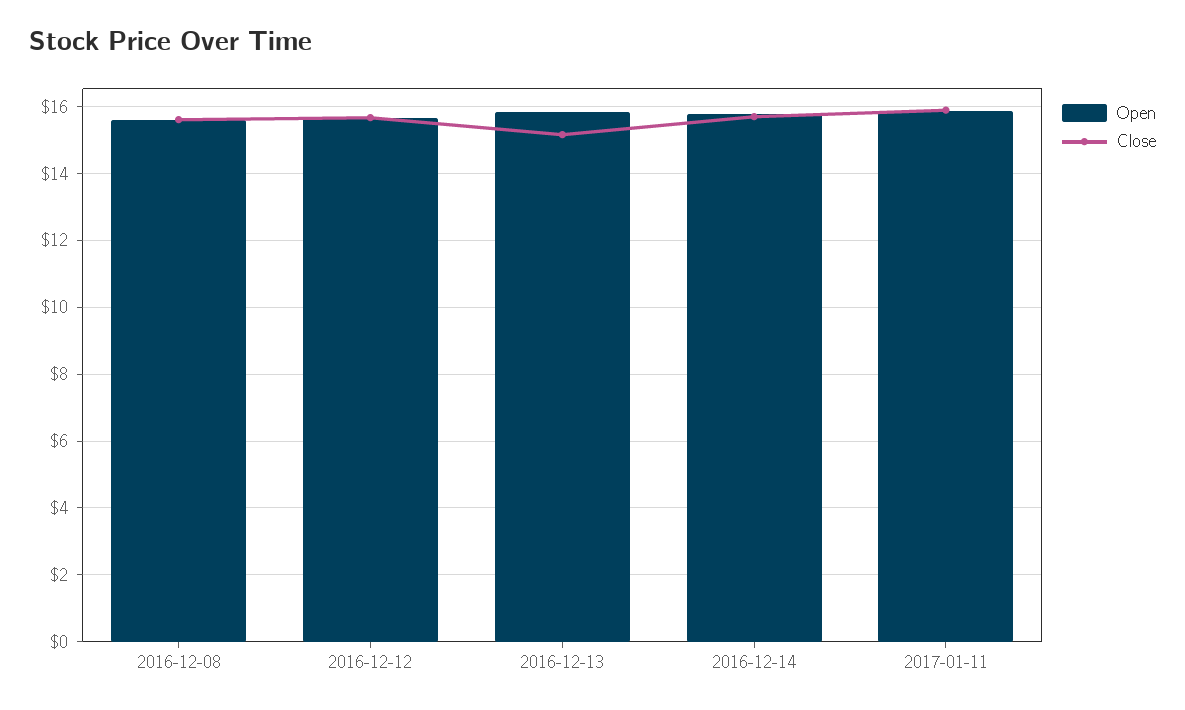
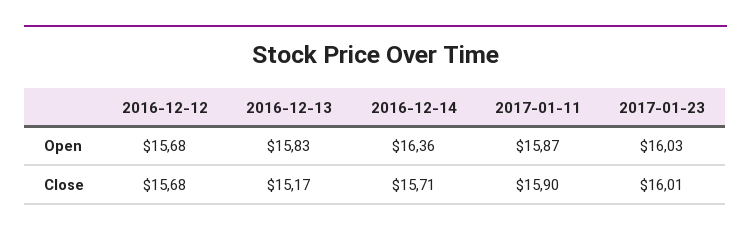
Open, 2016-12-08: 15.6 -> none
Close, 2016-12-08: 15.6 -> none
Open, 2016-12-14: 15.8 -> 16.36
Open, 2017-01-23: none -> 16.03
Close, 2017-01-23: none -> 16.01

